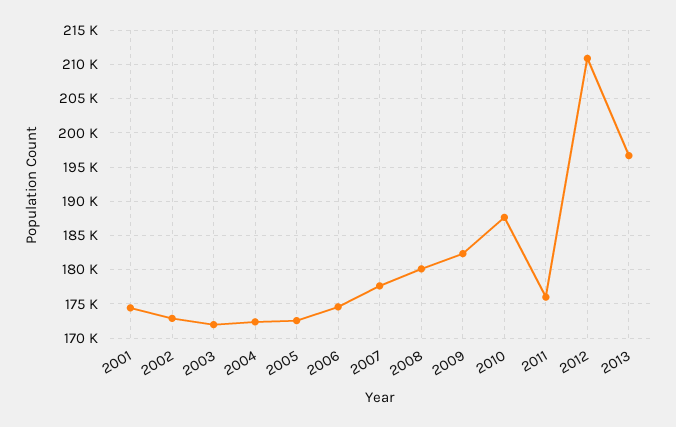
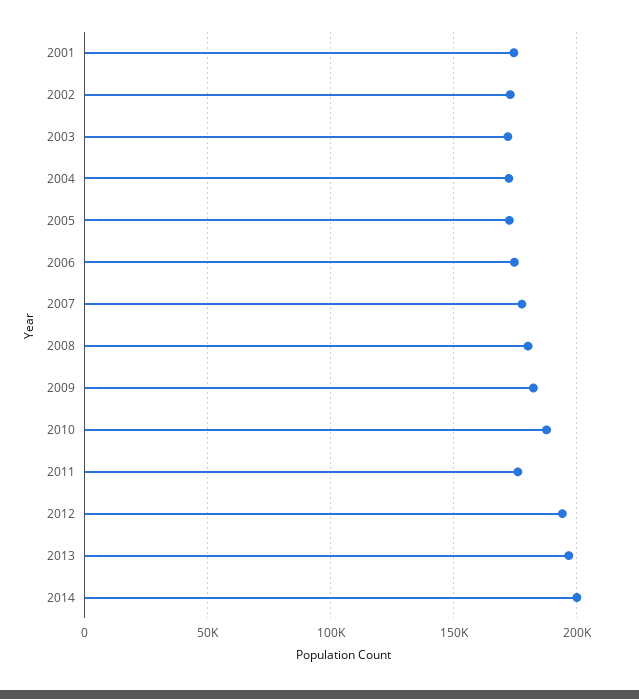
2012: 211000 -> 195000
2014: none -> 200000

